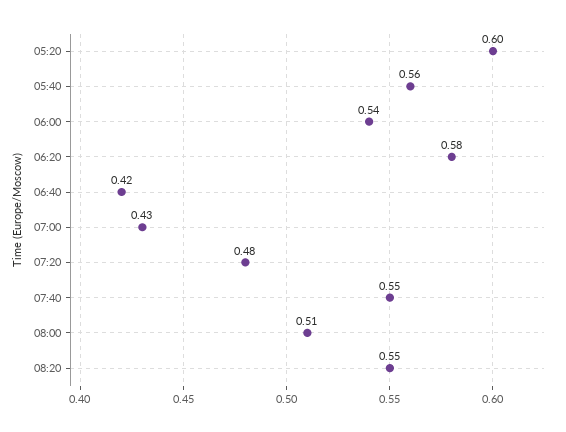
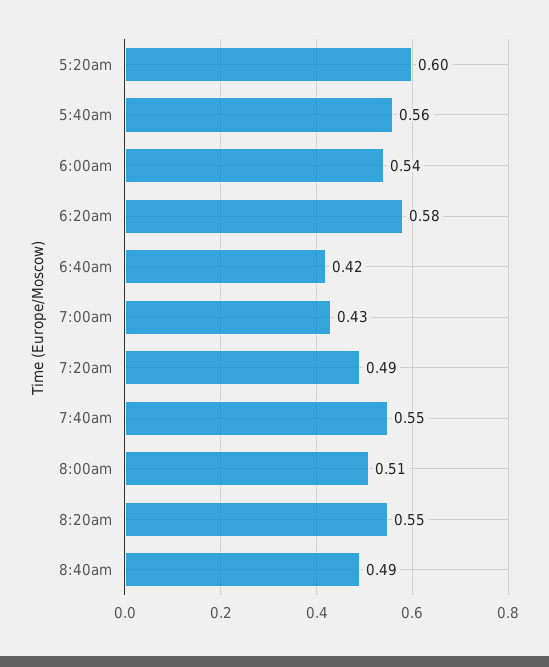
07:20: 0.48 -> 0.49
8:40am: none -> 0.49

